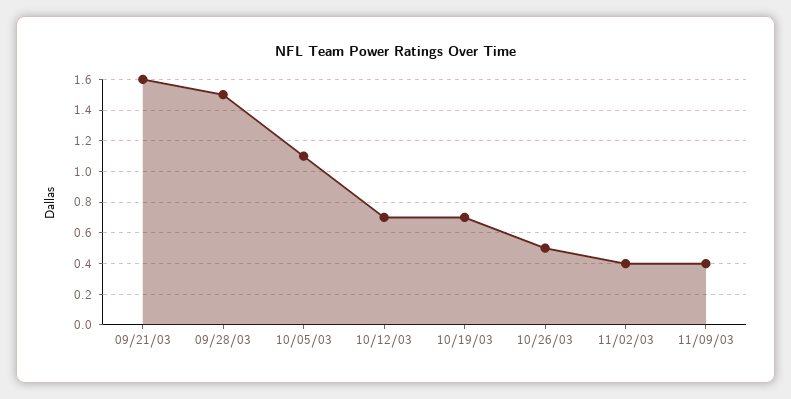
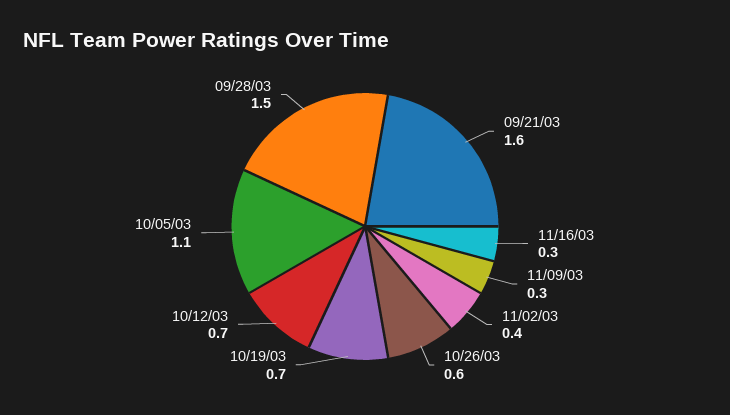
10/26/03: 0.5 -> 0.6
11/09/03: 0.4 -> 0.3
11/16/03: none -> 0.3

